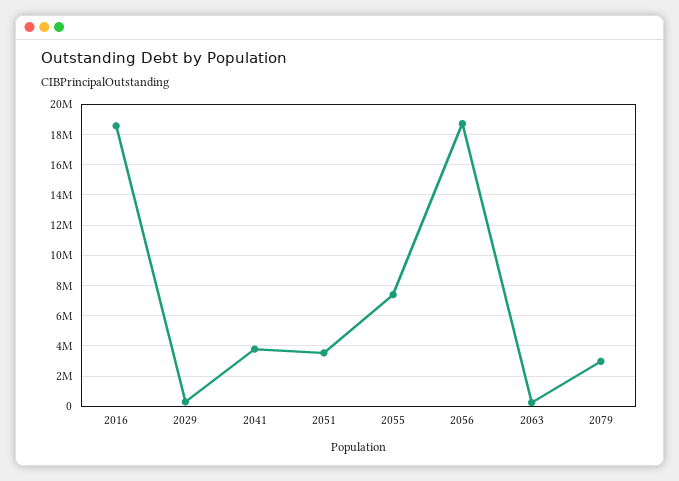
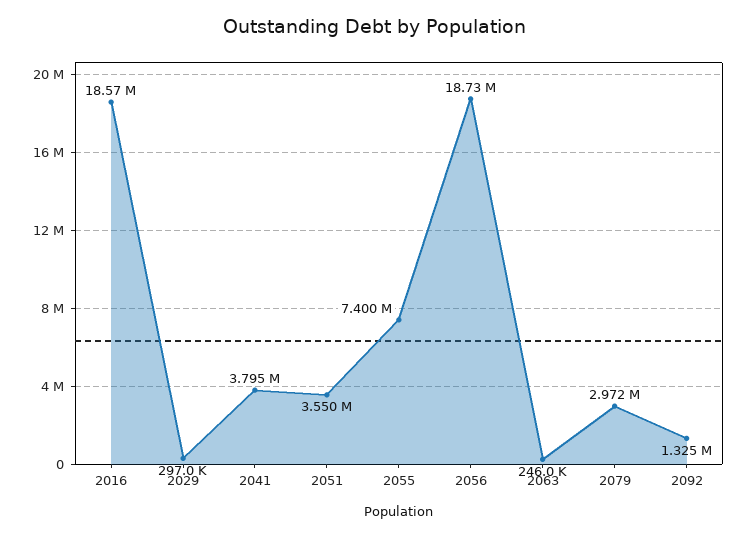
2092: none -> 1325000

